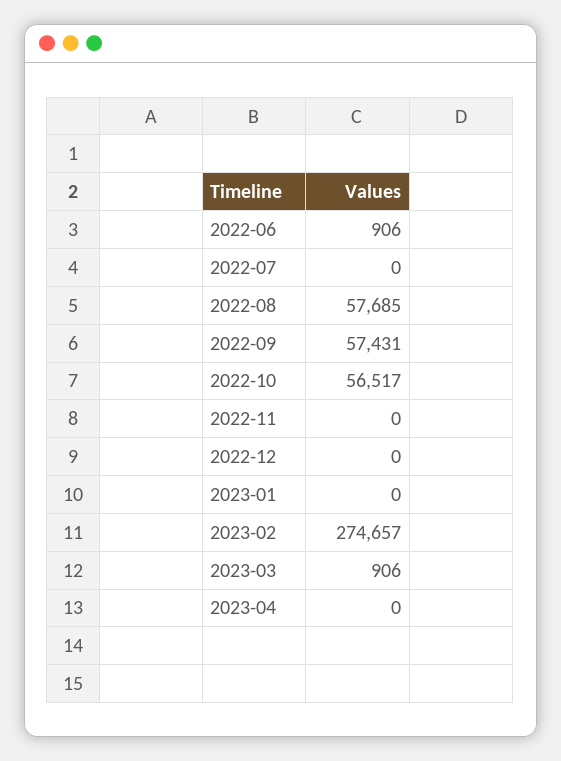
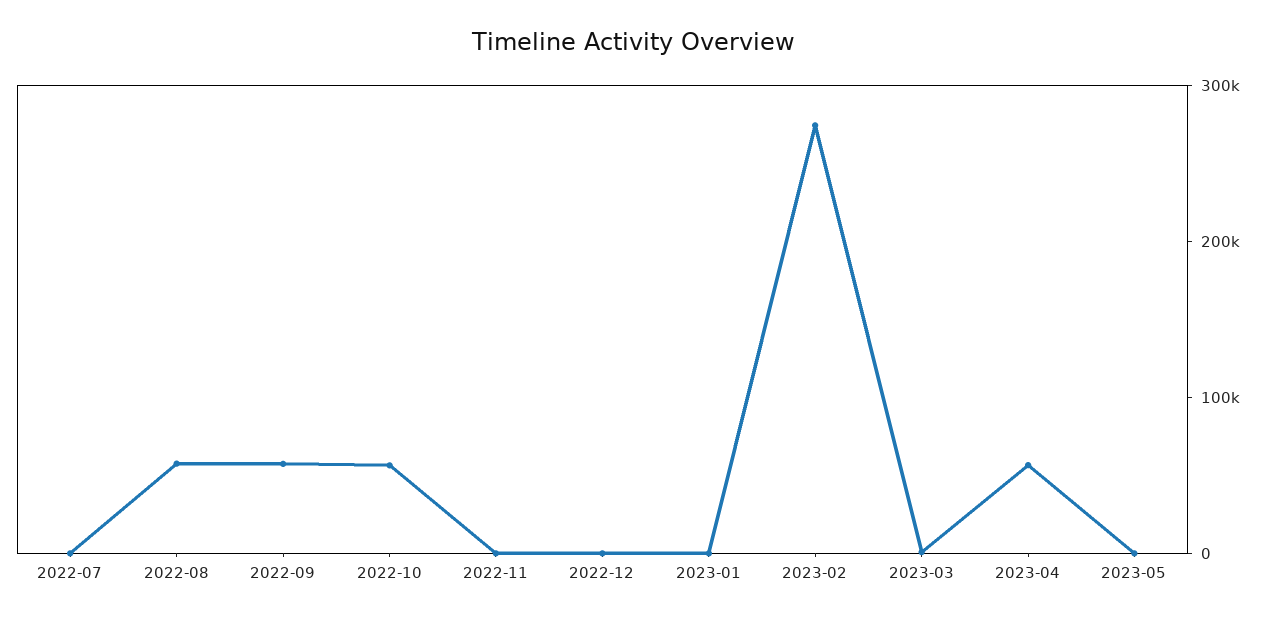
2022-06: 906 -> none
2023-04: 0 -> 60000
2023-05: none -> 0

